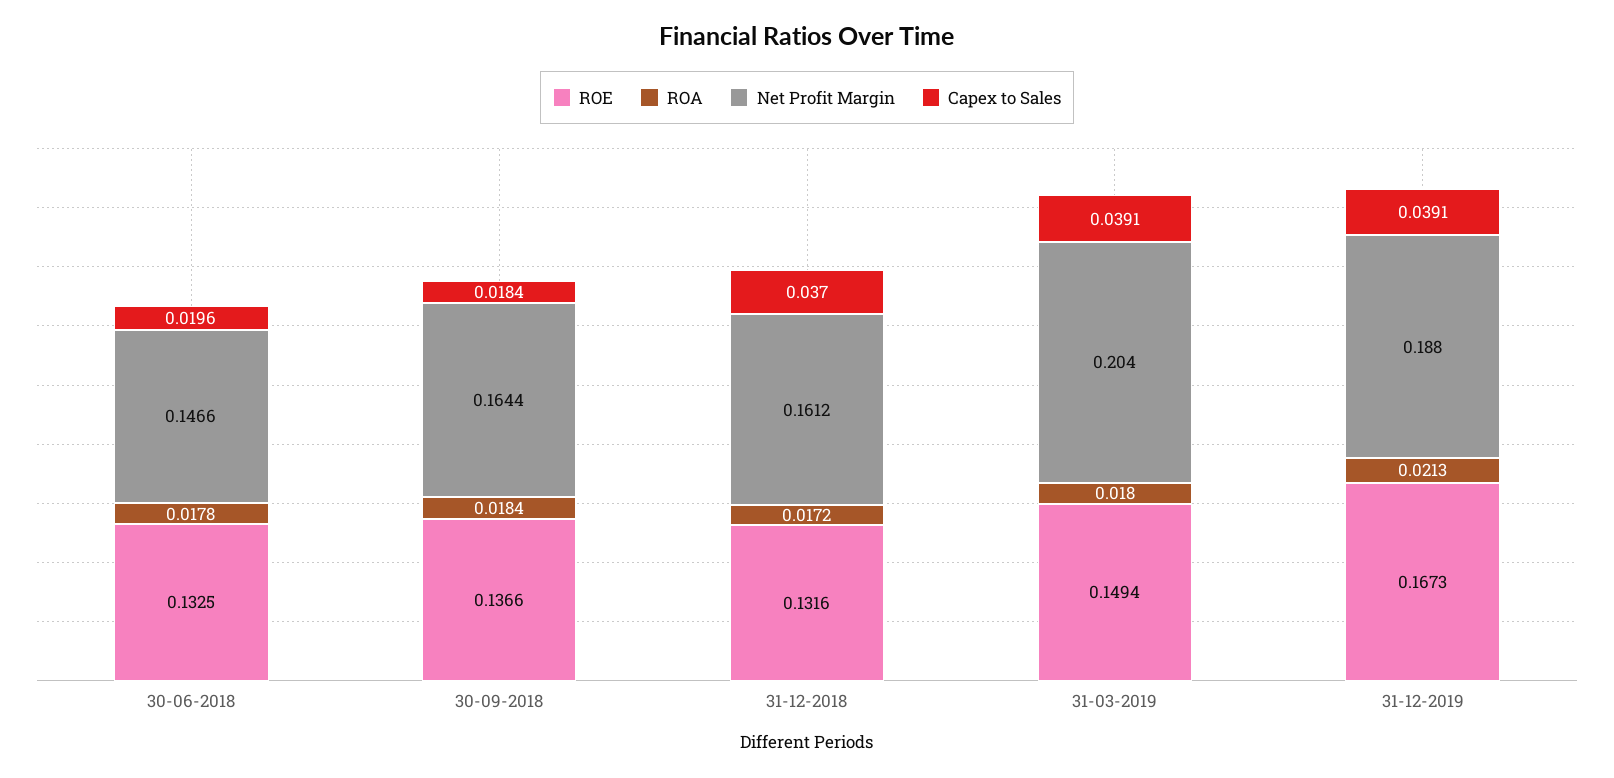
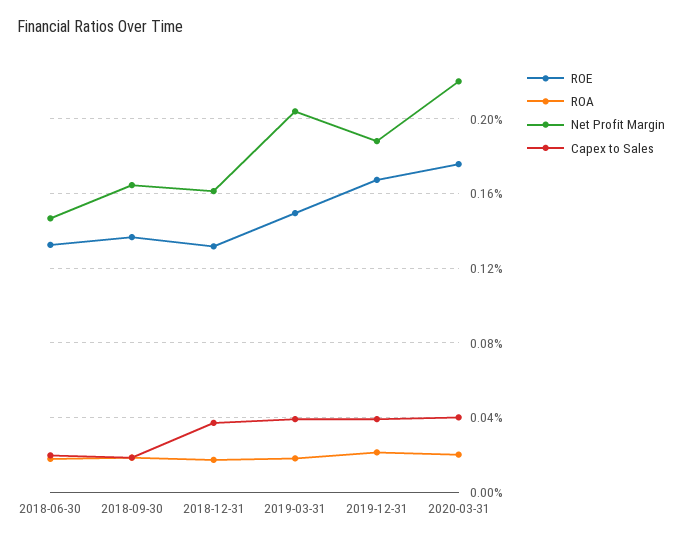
ROE, 2020-03-31: none -> 0.175
ROA, 2020-03-31: none -> 0.02
Net Profit Margin, 2020-03-31: none -> 0.22
Capex to Sales, 2020-03-31: none -> 0.04

